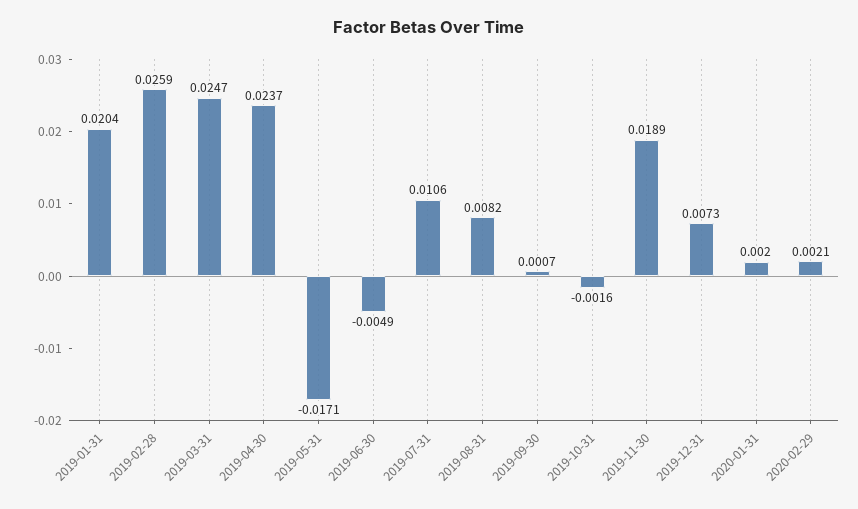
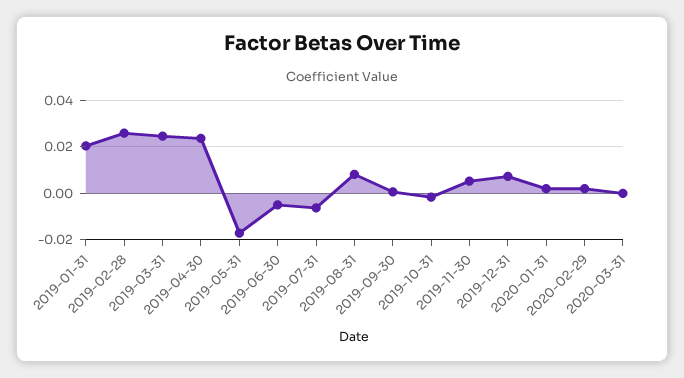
2019-07-31: 0.0106 -> -0.005
2019-11-30: 0.0189 -> 0.005
2020-03-31: none -> 0

